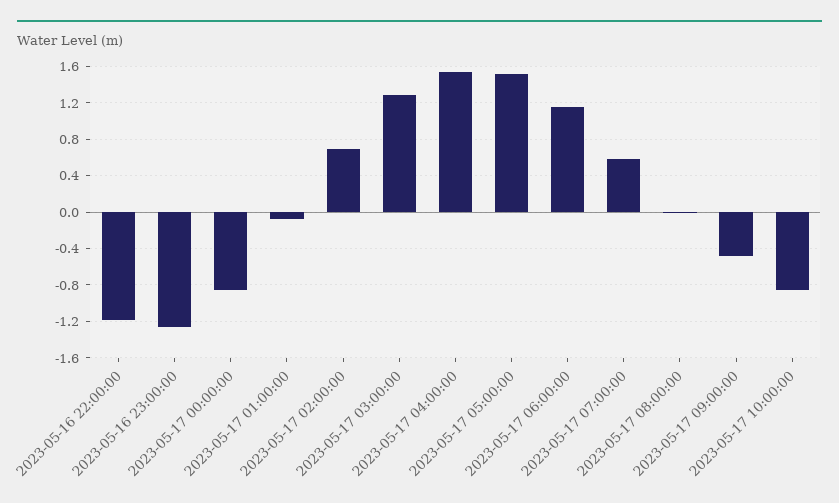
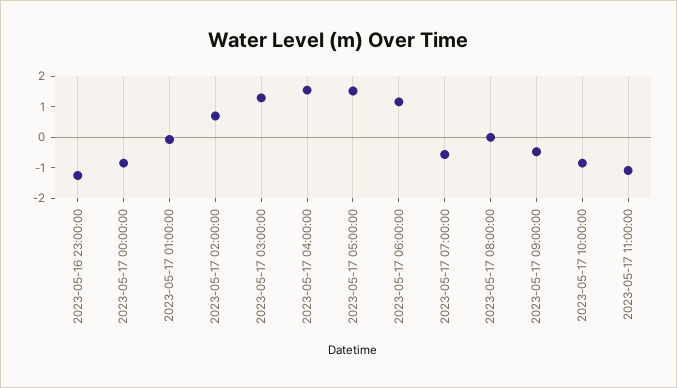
2023-05-16 22:00:00: -1.2 -> none
2023-05-17 07:00:00: 0.6 -> -0.5
2023-05-17 11:00:00: none -> -1

